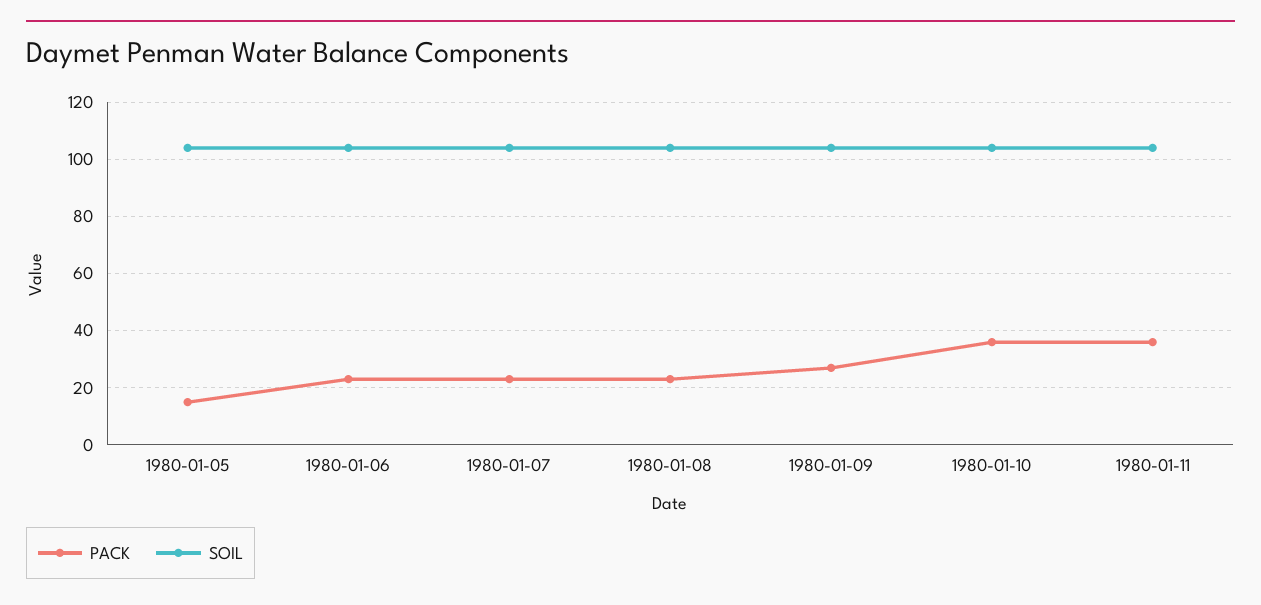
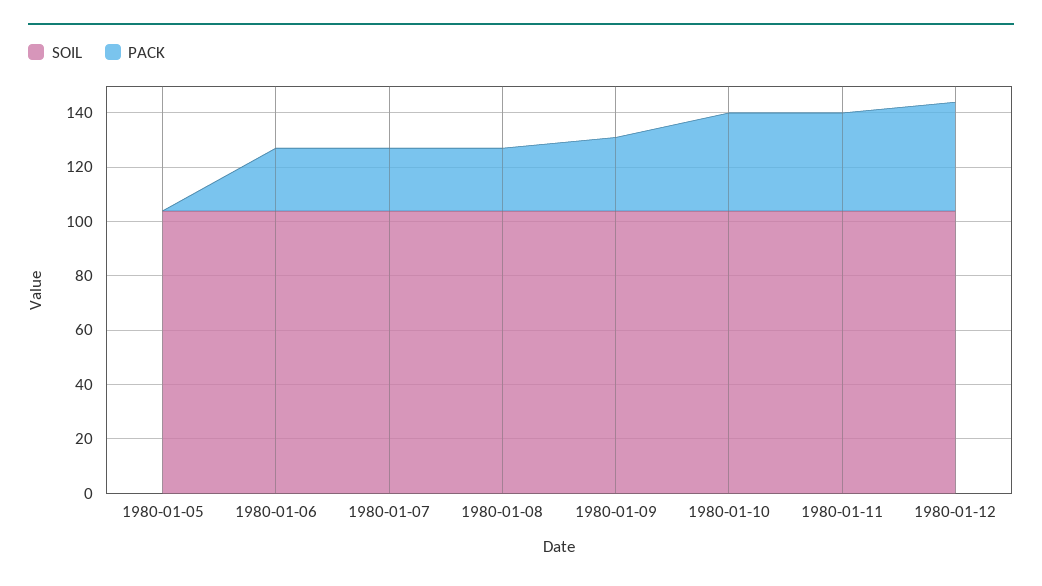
PACK, 1980-01-05: 15 -> 0
SOIL, 1980-01-12: none -> 105
PACK, 1980-01-12: none -> 40

